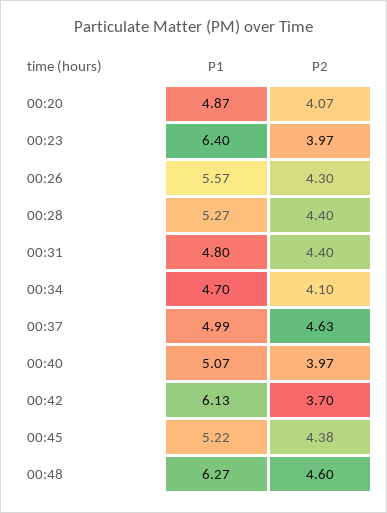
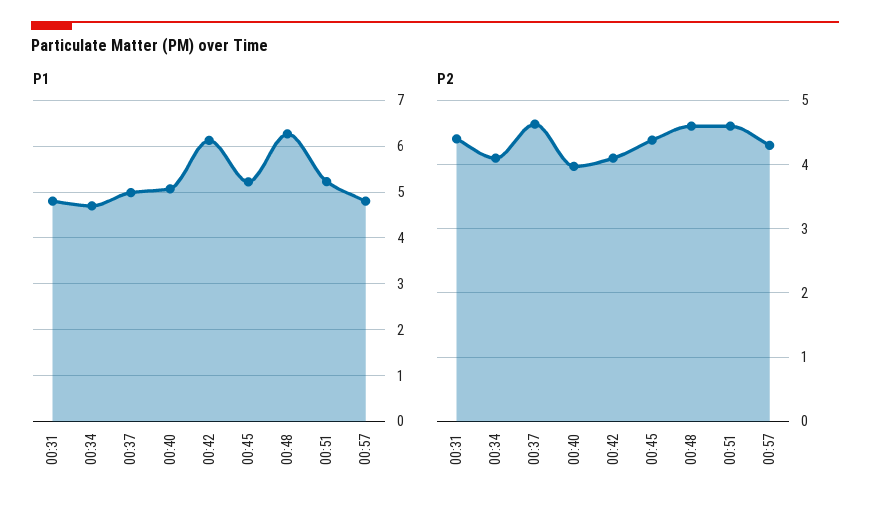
P1, 00:20: 4.87 -> none
P2, 00:20: 4.07 -> none
P1, 00:23: 6.4 -> none
P2, 00:23: 3.97 -> none
P1, 00:26: 5.57 -> none
P2, 00:26: 4.3 -> none
P1, 00:28: 5.27 -> none
P2, 00:28: 4.4 -> none
P2, 00:42: 3.7 -> 4.1
P1, 00:51: none -> 5.2
P1, 00:57: none -> 4.8
P2, 00:51: none -> 4.6
P2, 00:57: none -> 4.3

